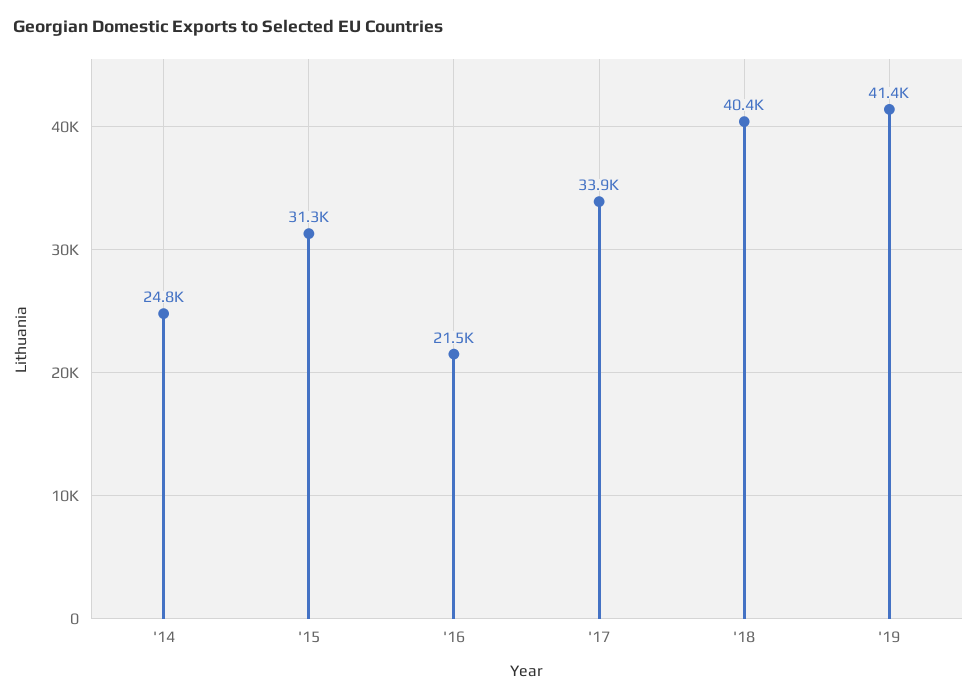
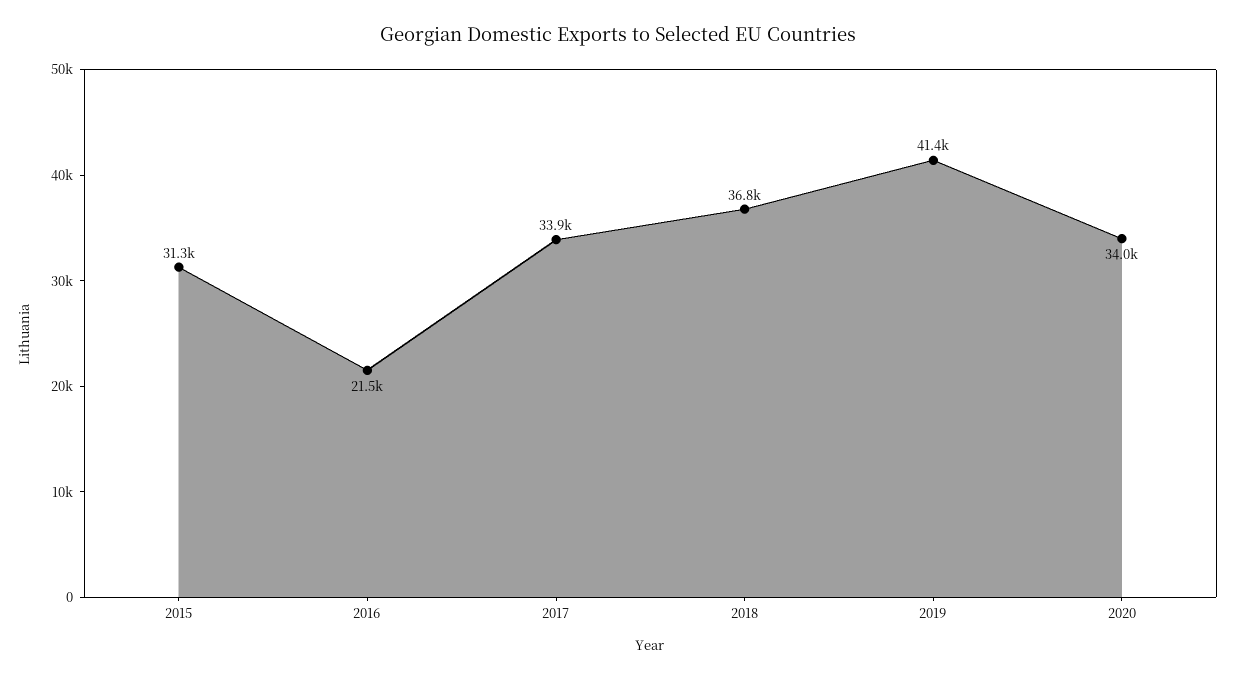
'14: 24800 -> none
'18: 40400 -> 36800
2020: none -> 34000

